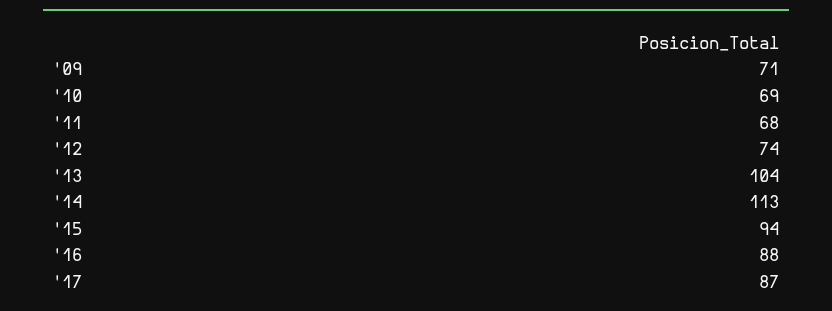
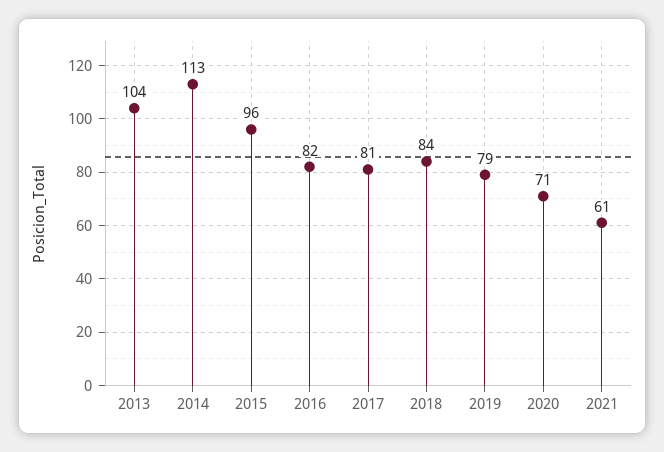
'09: 71 -> none
'10: 69 -> none
'11: 68 -> none
'12: 74 -> none
'15: 94 -> 96
'16: 88 -> 82
'17: 87 -> 81
2018: none -> 84
2019: none -> 79
2020: none -> 71
2021: none -> 61

